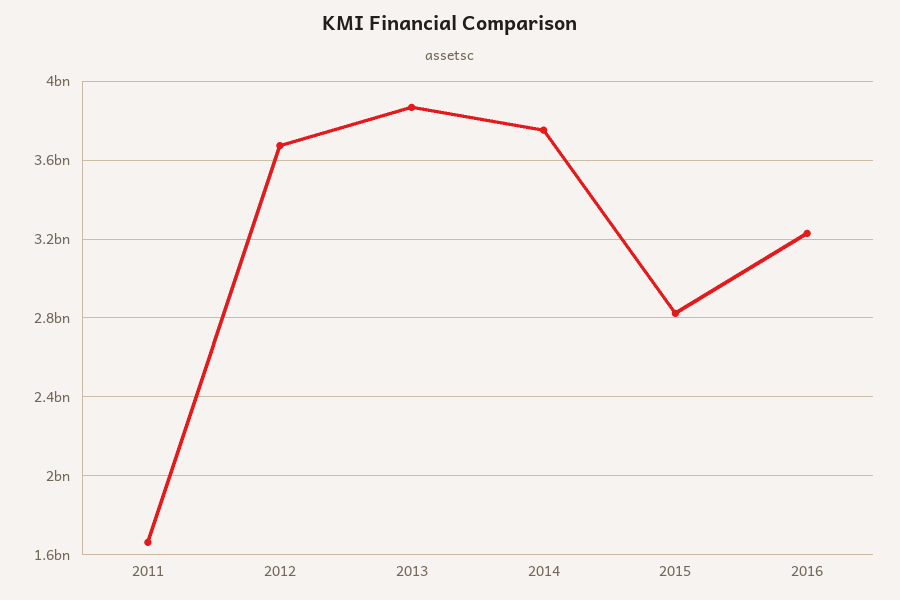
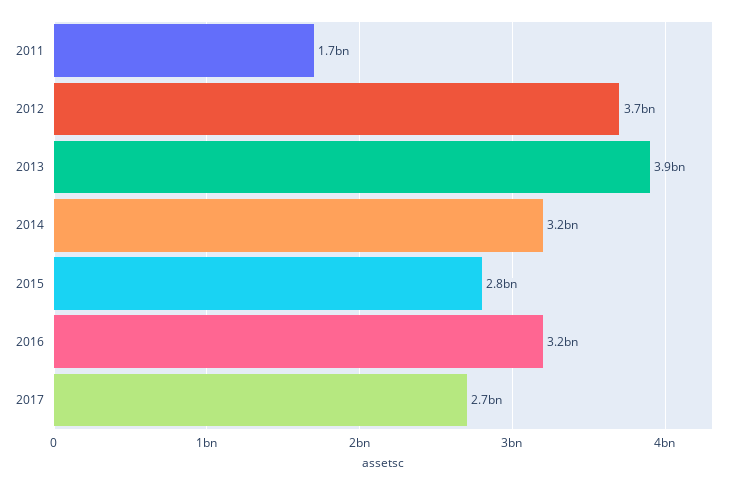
2014: 3750000000 -> 3200000000
2017: none -> 2700000000

